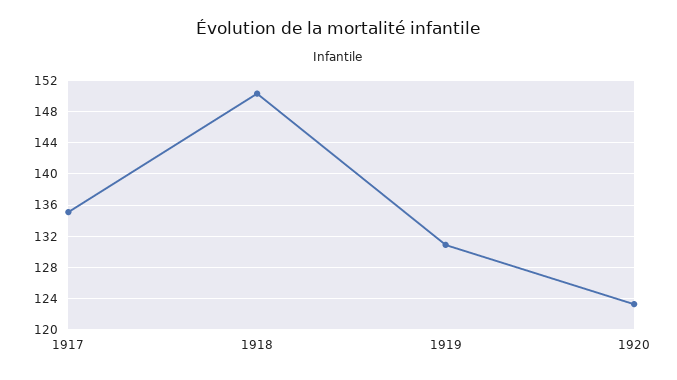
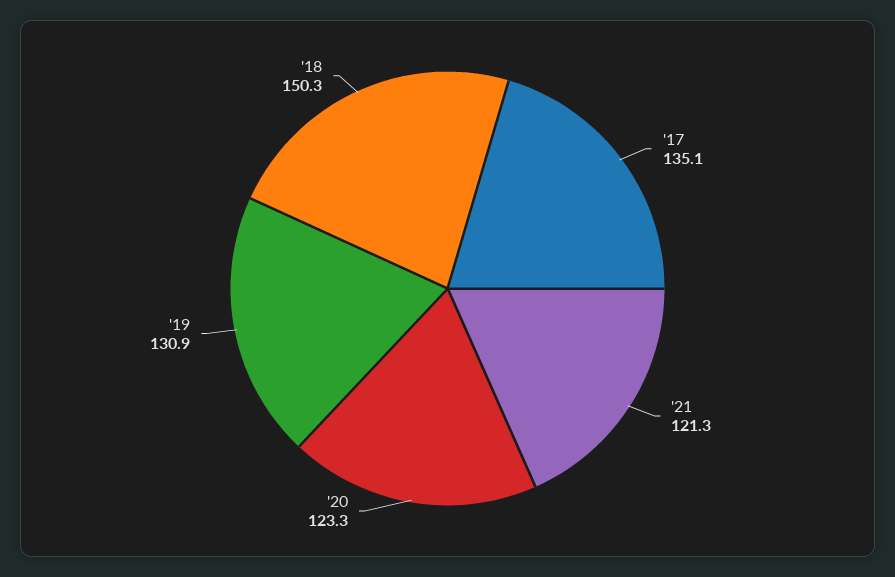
'21: none -> 121.3

